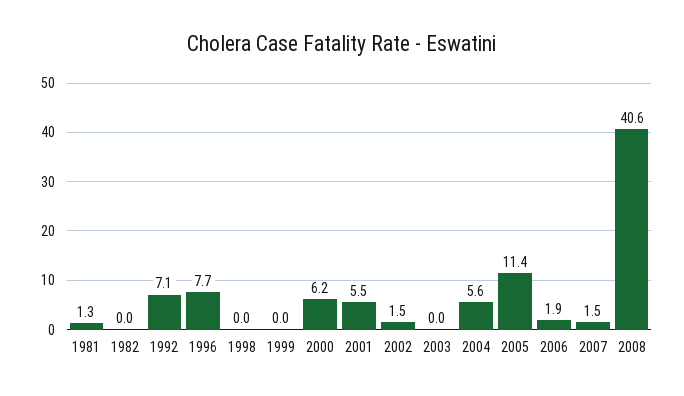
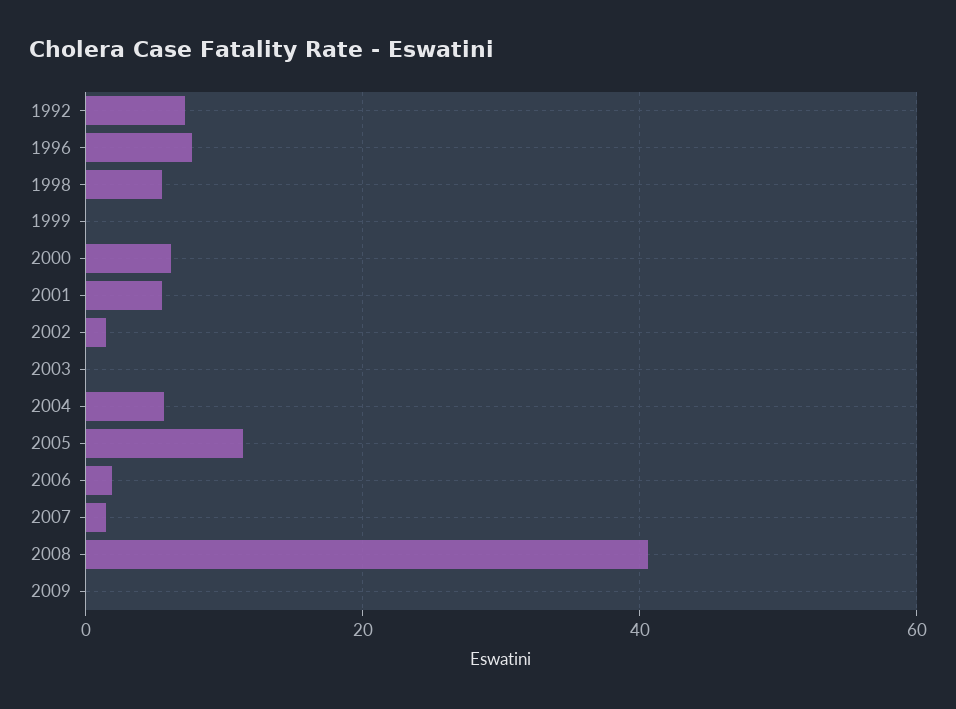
1981: 1.3 -> none
1982: 0 -> none
1998: 0 -> 6
2009: none -> 0

